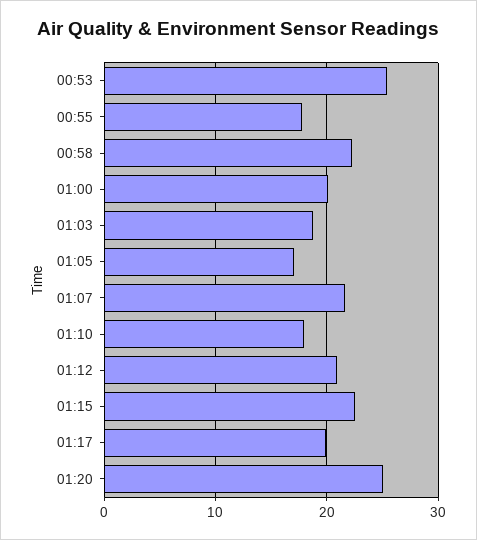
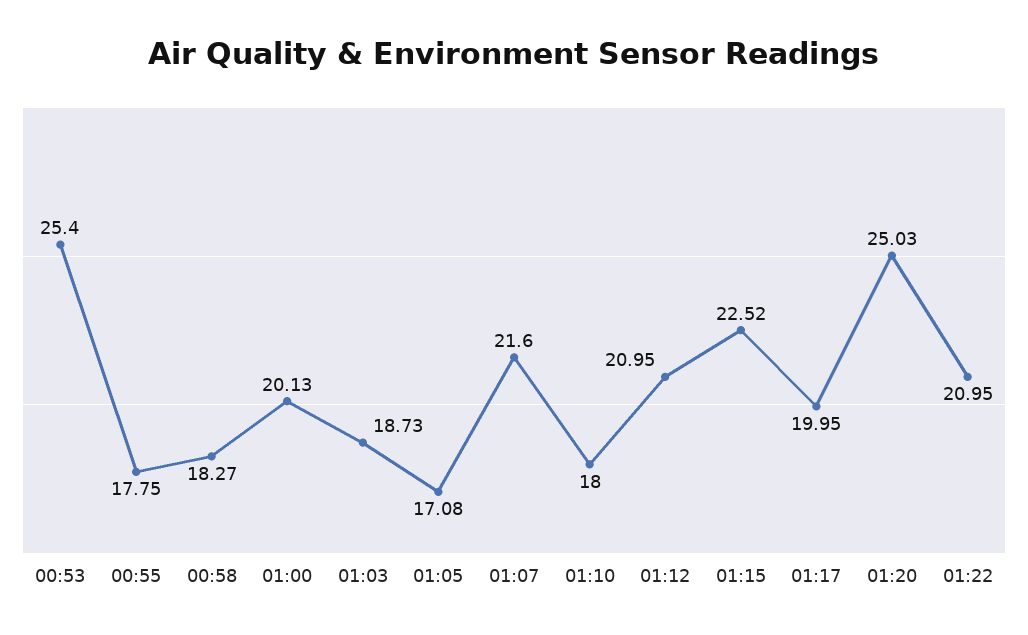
00:58: 22 -> 18.27
01:22: none -> 20.95

